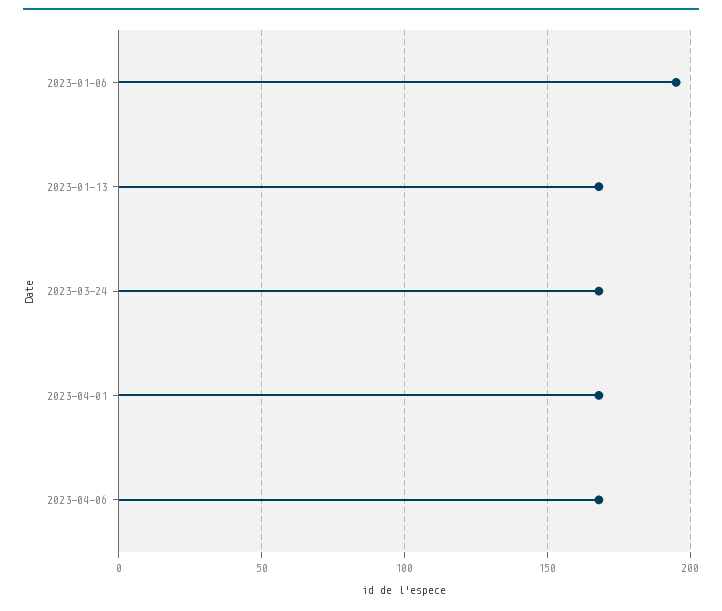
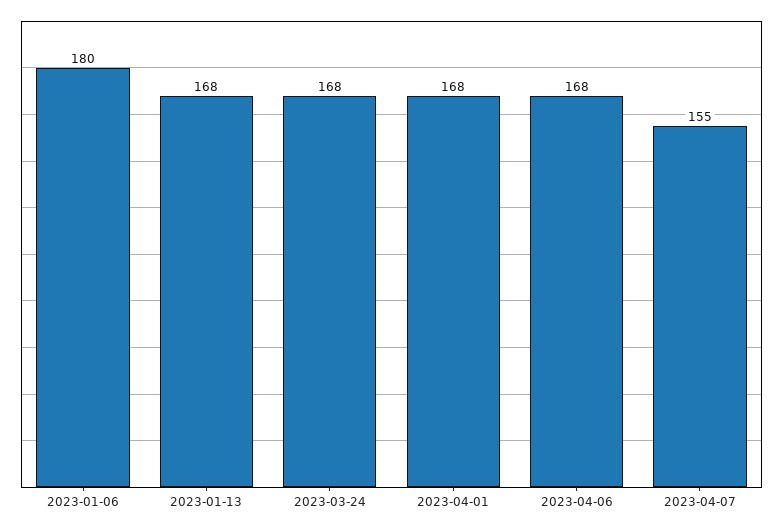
2023-01-06: 195 -> 180
2023-04-07: none -> 155

